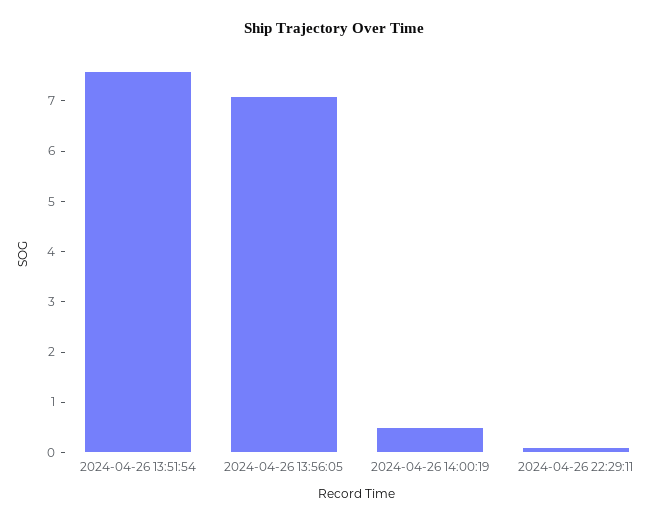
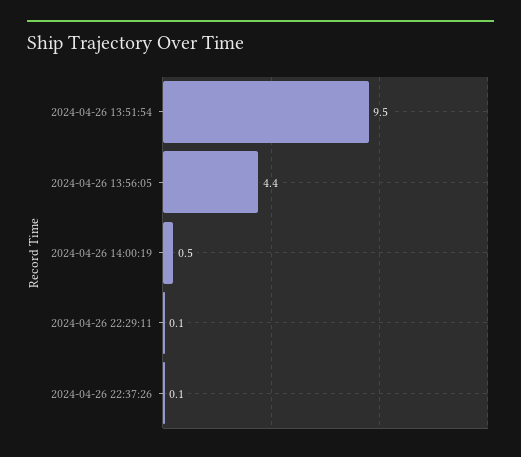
2024-04-26 13:51:54: 7.5 -> 9.5
2024-04-26 13:56:05: 7 -> 4.4
2024-04-26 22:37:26: none -> 0.1

